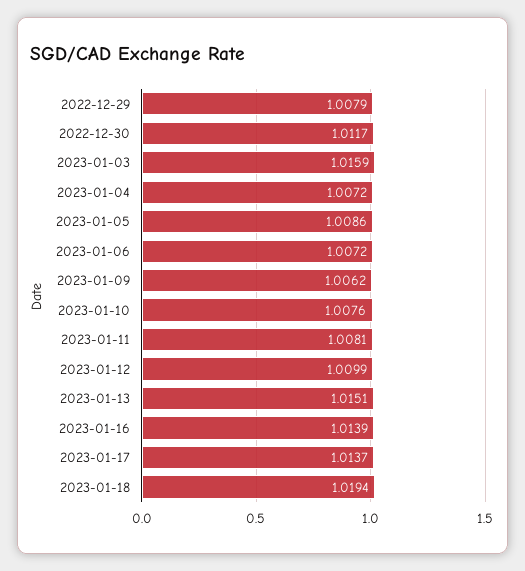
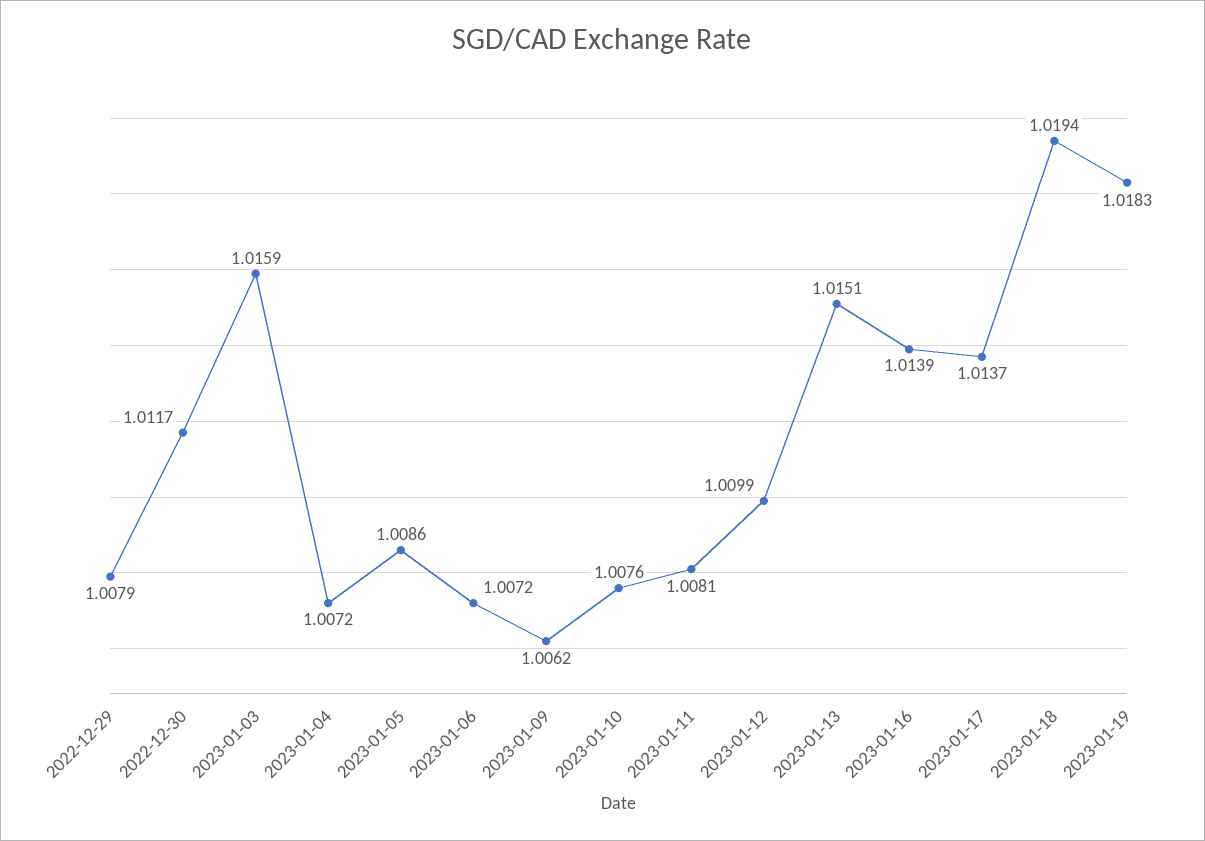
2023-01-19: none -> 1.0183

